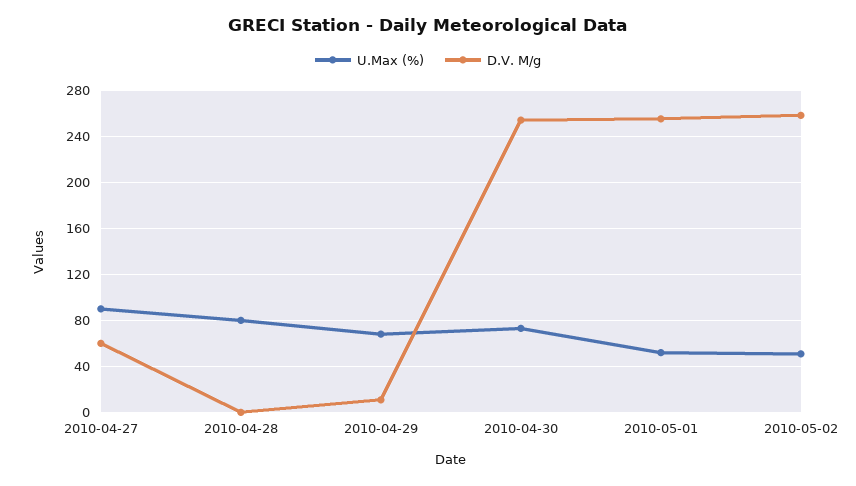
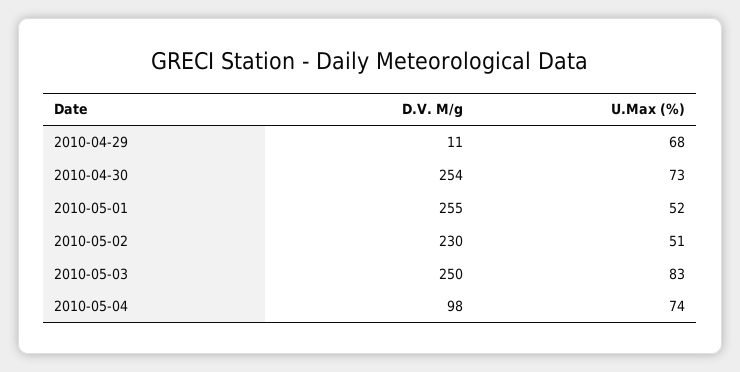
U.Max (%), 2010-04-27: 90 -> none
D.V. M/g, 2010-04-27: 60 -> none
U.Max (%), 2010-04-28: 80 -> none
D.V. M/g, 2010-04-28: 0 -> none
D.V. M/g, 2010-05-02: 260 -> 230
D.V. M/g, 2010-05-03: none -> 250
U.Max (%), 2010-05-03: none -> 83
D.V. M/g, 2010-05-04: none -> 98
U.Max (%), 2010-05-04: none -> 74

